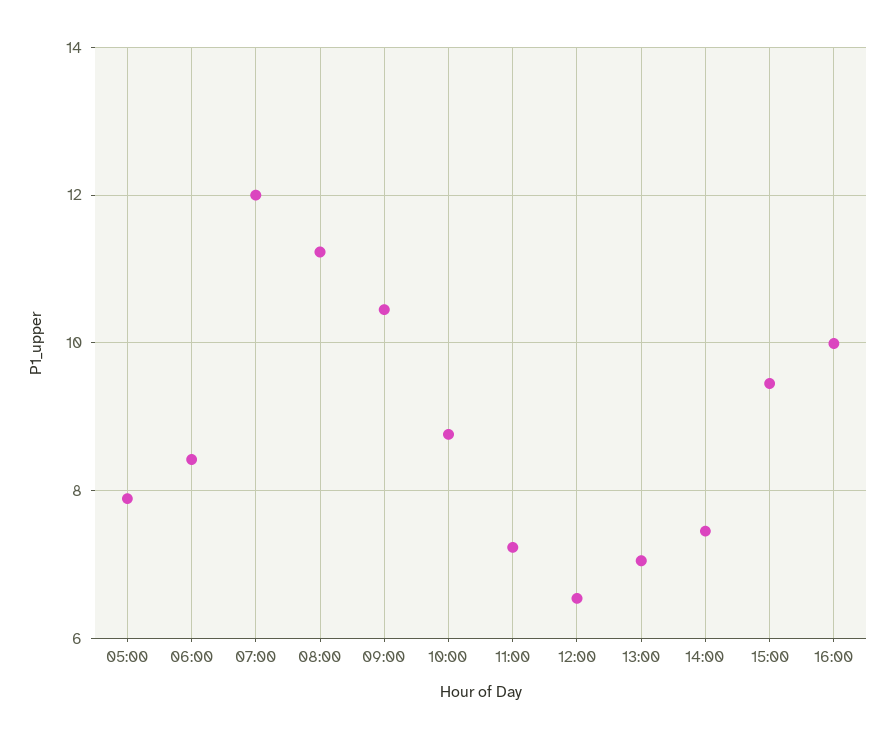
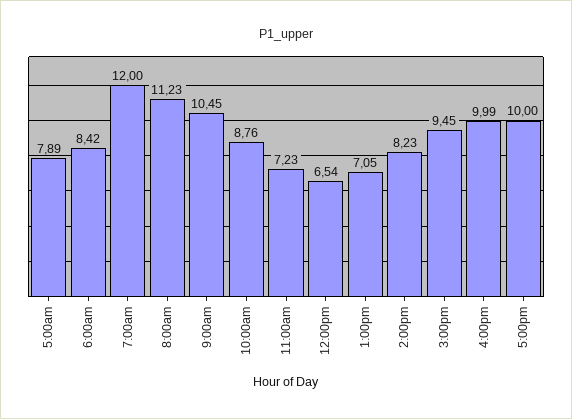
14:00: 7.4 -> 8.23
5:00pm: none -> 10

